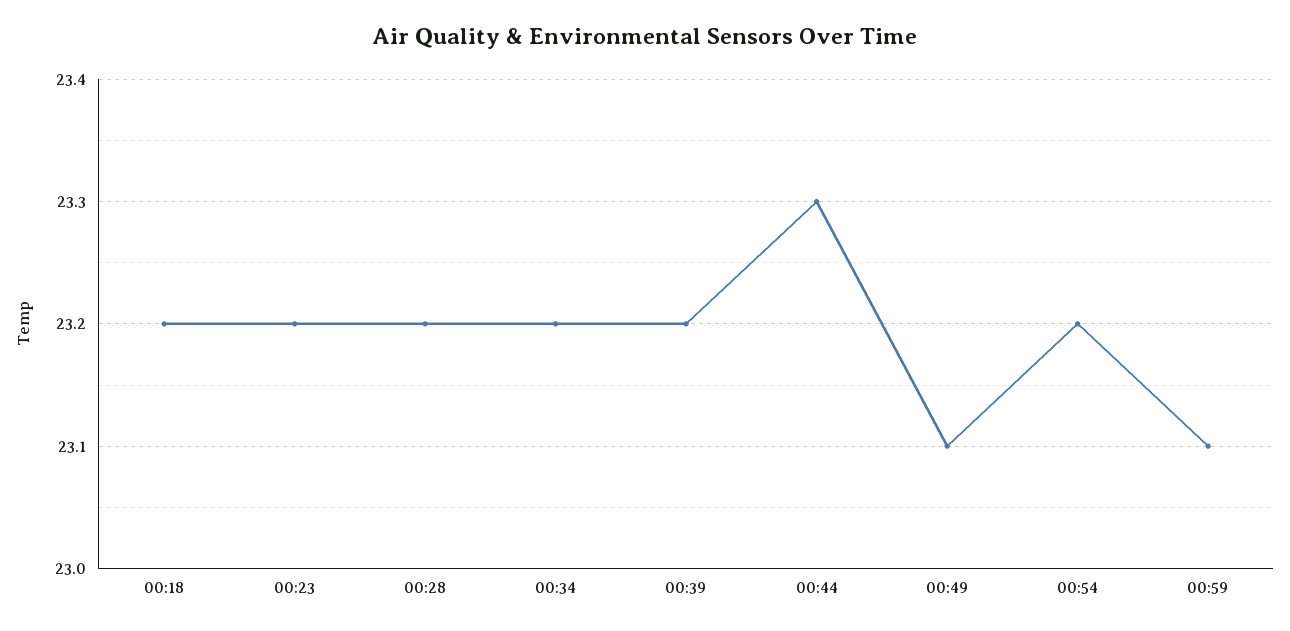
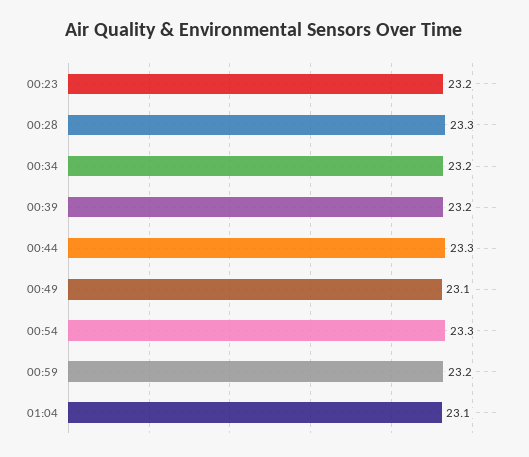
00:18: 23.2 -> none
00:28: 23.2 -> 23.3
00:54: 23.2 -> 23.3
00:59: 23.1 -> 23.2
01:04: none -> 23.1

